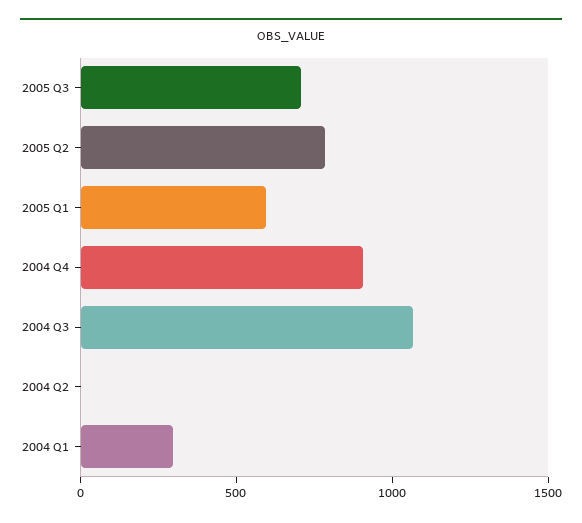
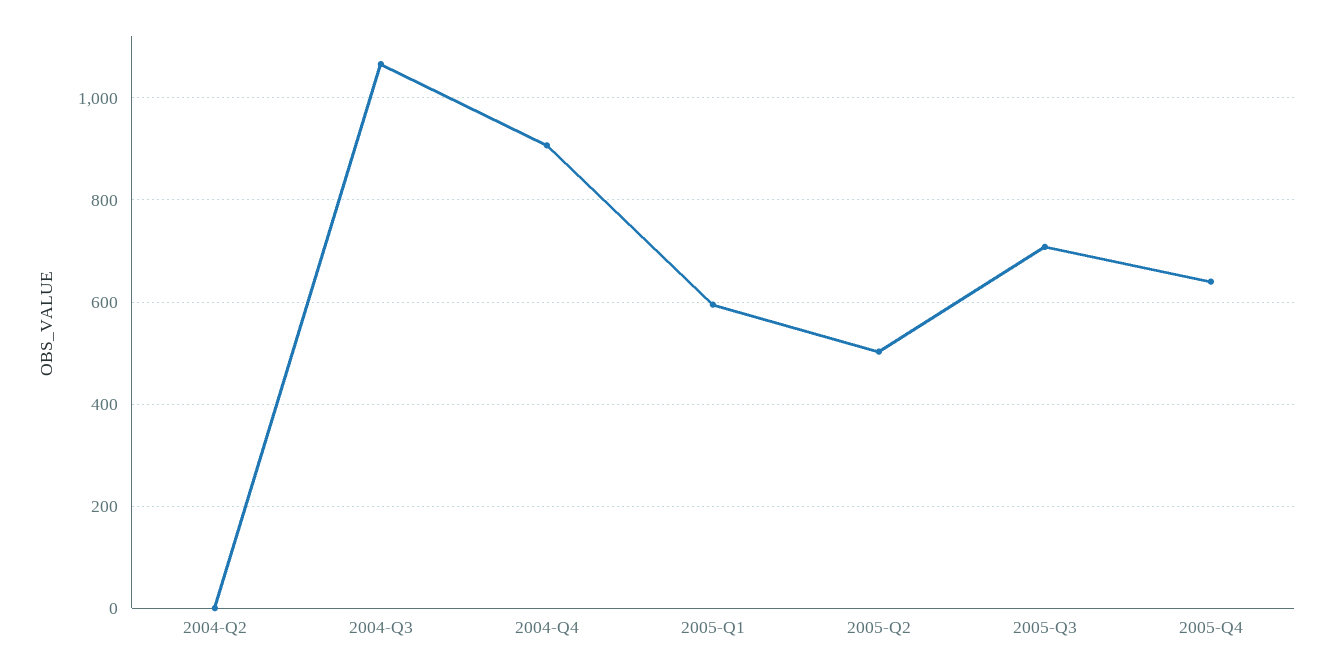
2005 Q2: 800 -> 500
2004 Q1: 300 -> none
2005-Q4: none -> 640

